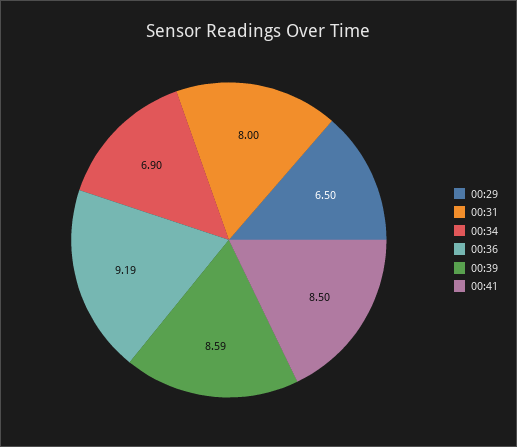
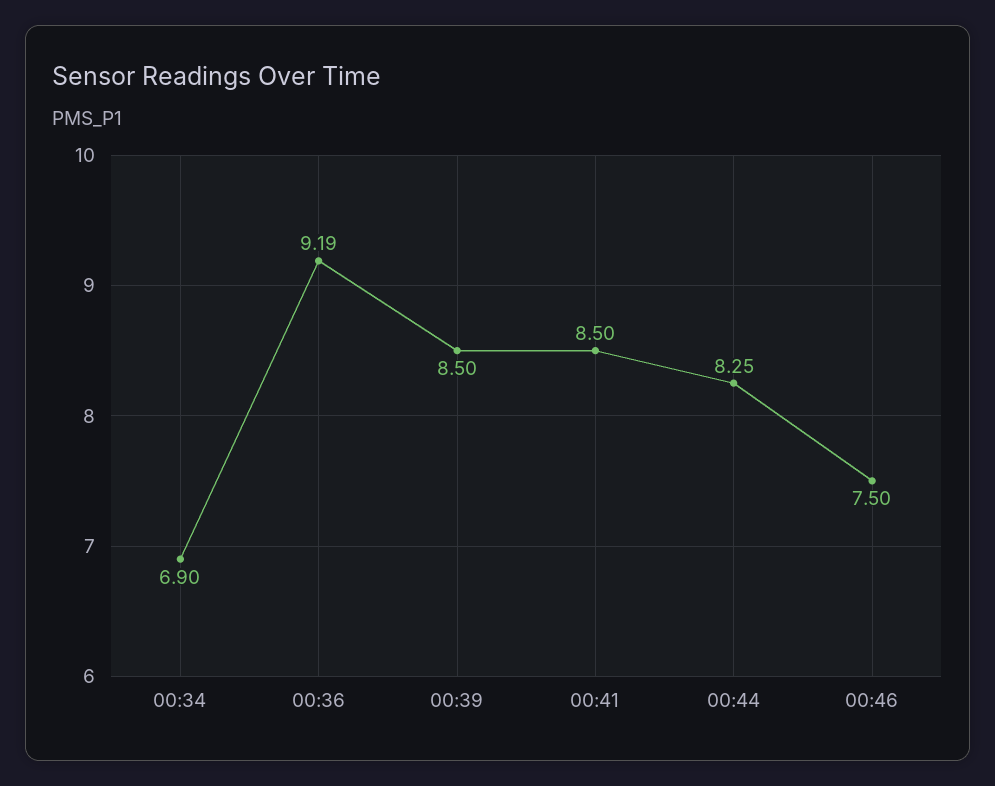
00:29: 6.5 -> none
00:31: 8 -> none
00:39: 8.59 -> 8.5
00:44: none -> 8.25
00:46: none -> 7.5

